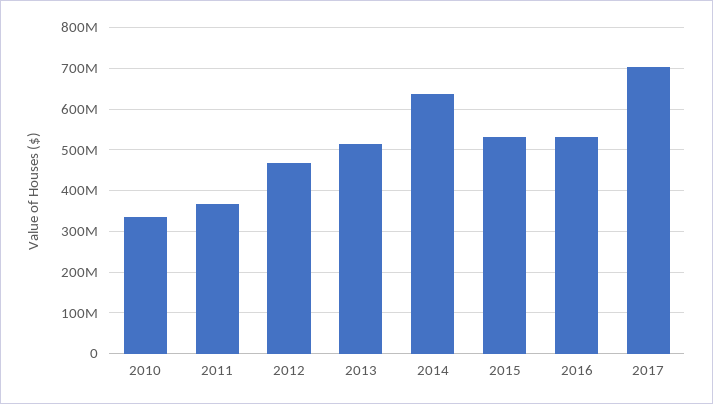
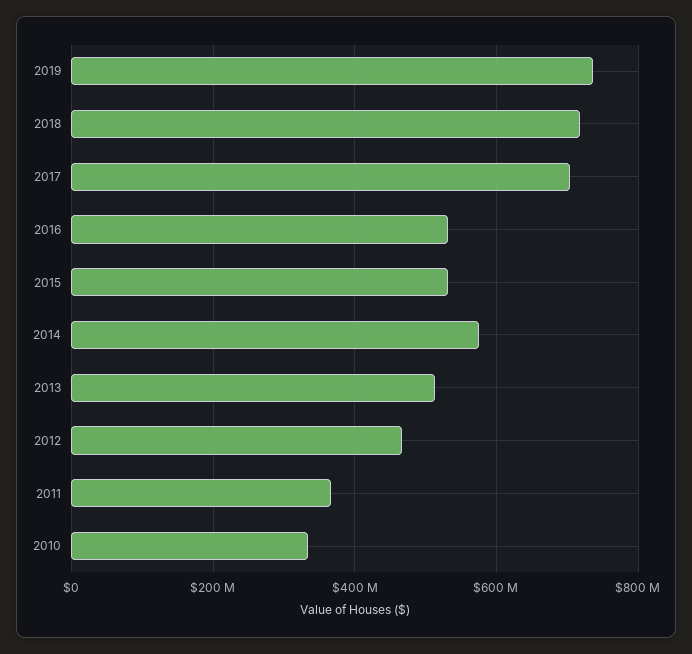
2014: 640000000 -> 580000000
2019: none -> 740000000
2018: none -> 720000000

